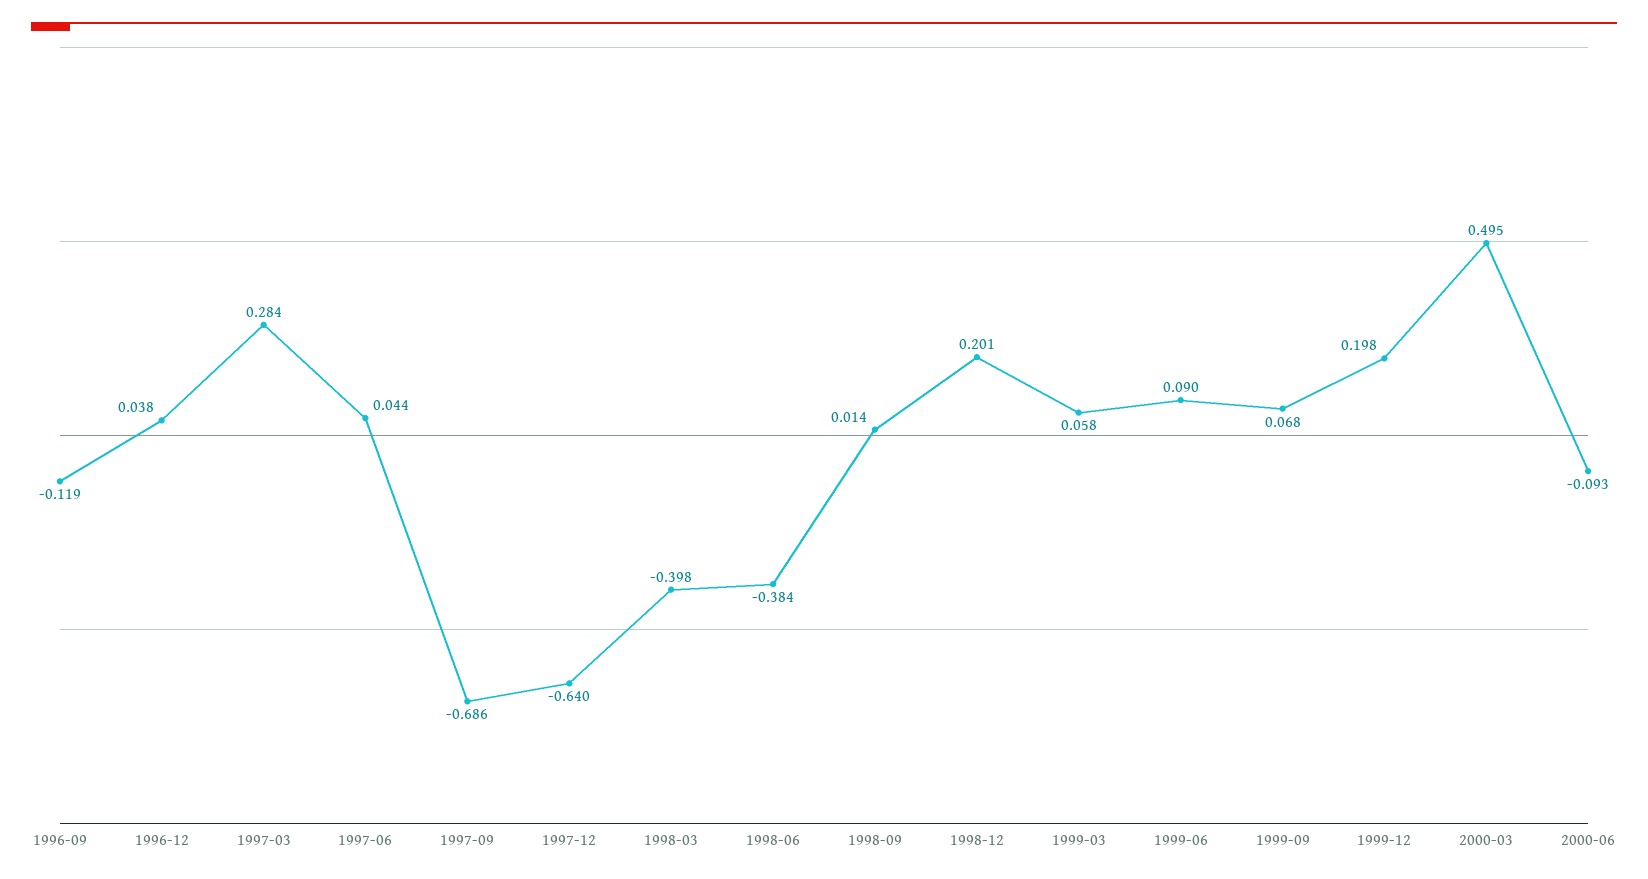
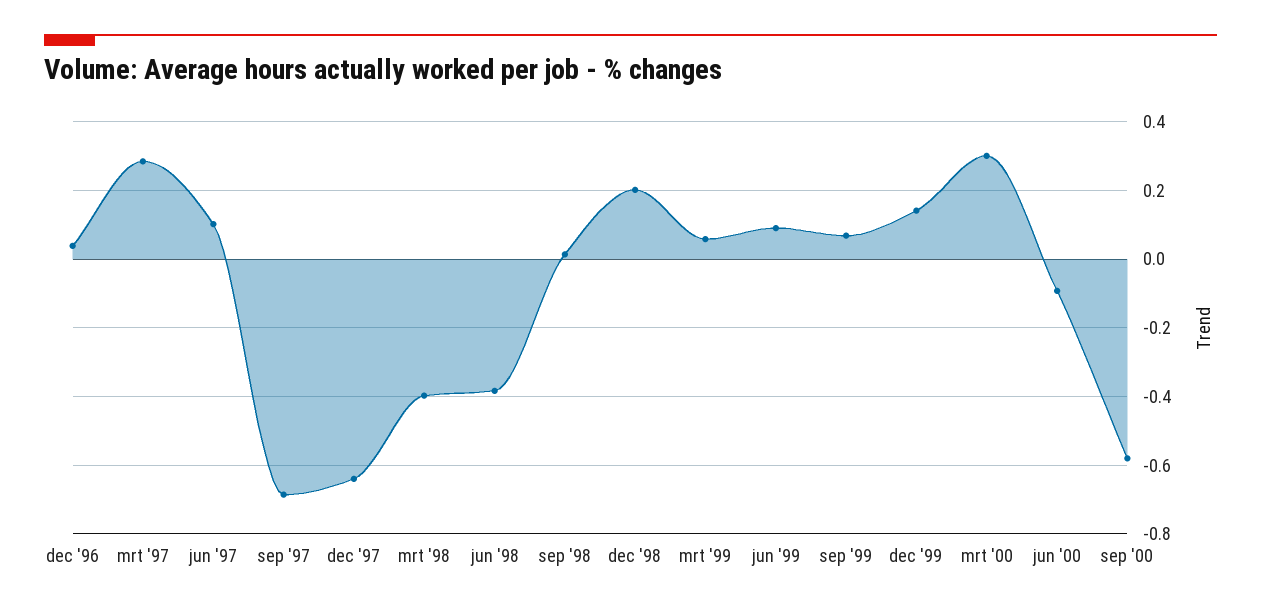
1996-09: -0.119 -> none
1997-06: 0.044 -> 0.1
1999-12: 0.198 -> 0.14
2000-03: 0.495 -> 0.3
sep '00: none -> -0.58

